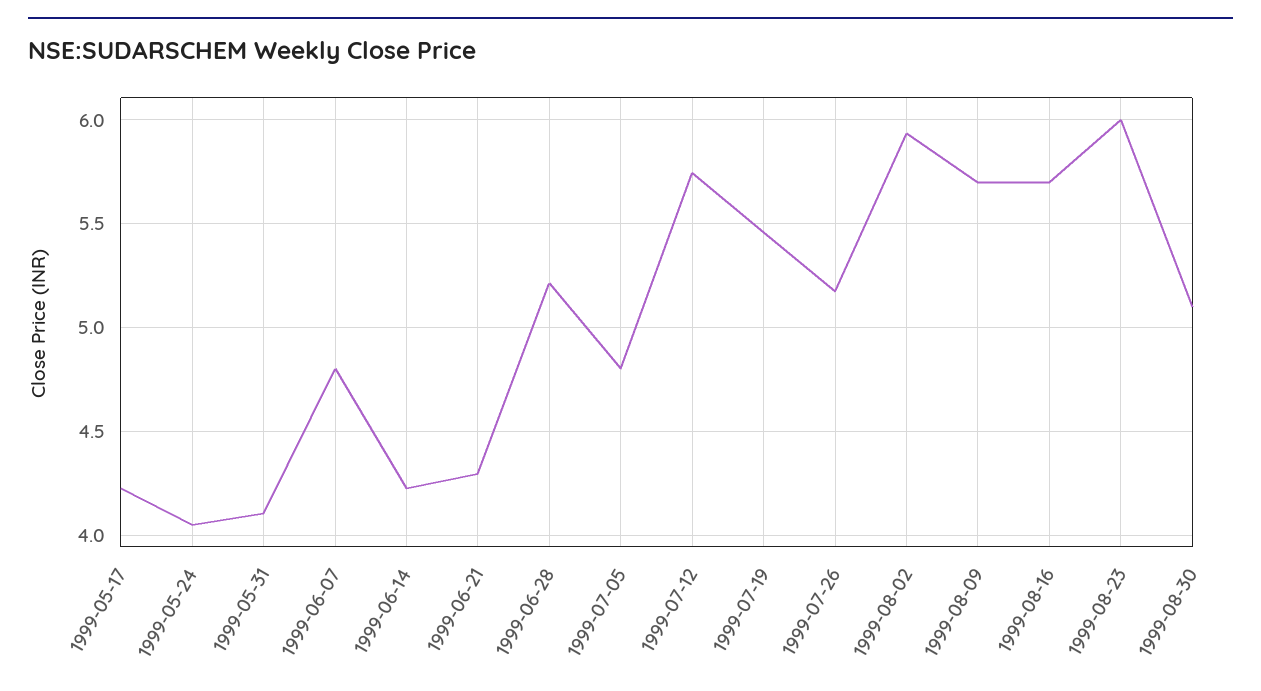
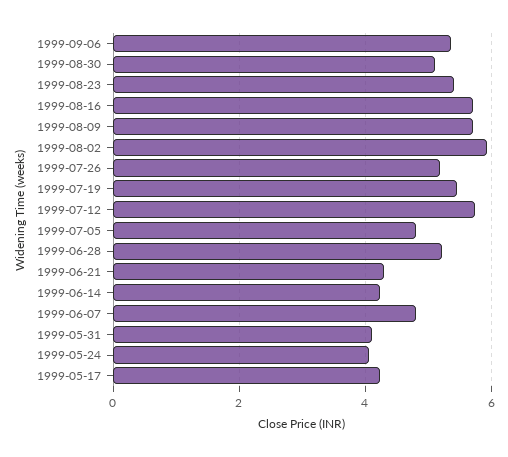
1999-08-23: 6 -> 5.4
1999-09-06: none -> 5.4

